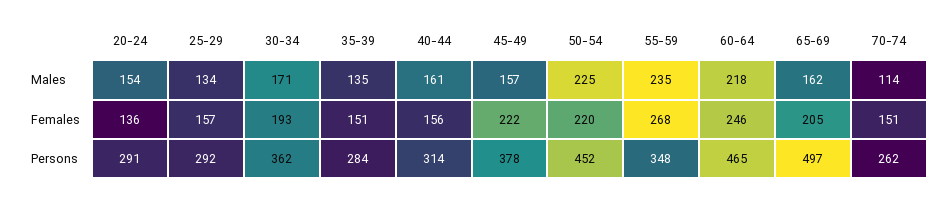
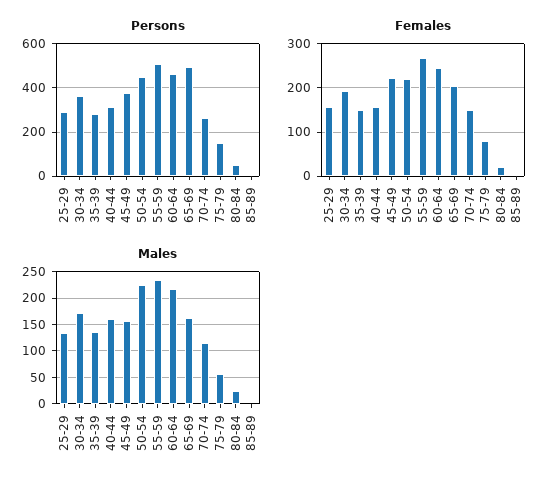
Males, 20-24: 154 -> none
Females, 20-24: 136 -> none
Persons, 20-24: 291 -> none
Persons, 55-59: 348 -> 500
Persons, 75-79: none -> 150
Persons, 80-84: none -> 50
Persons, 85-89: none -> 0
Females, 75-79: none -> 80
Females, 80-84: none -> 20
Females, 85-89: none -> 0
Males, 75-79: none -> 50
Males, 80-84: none -> 25
Males, 85-89: none -> 0

